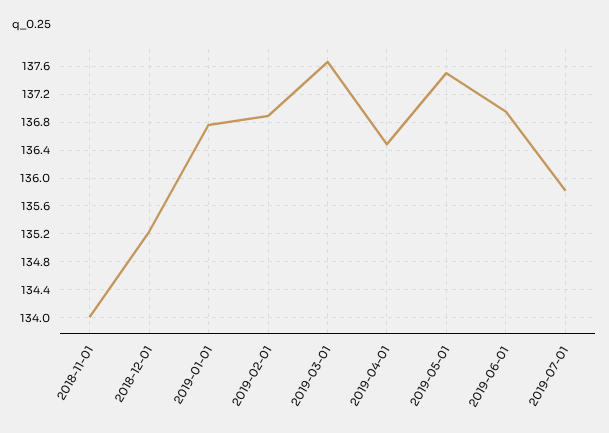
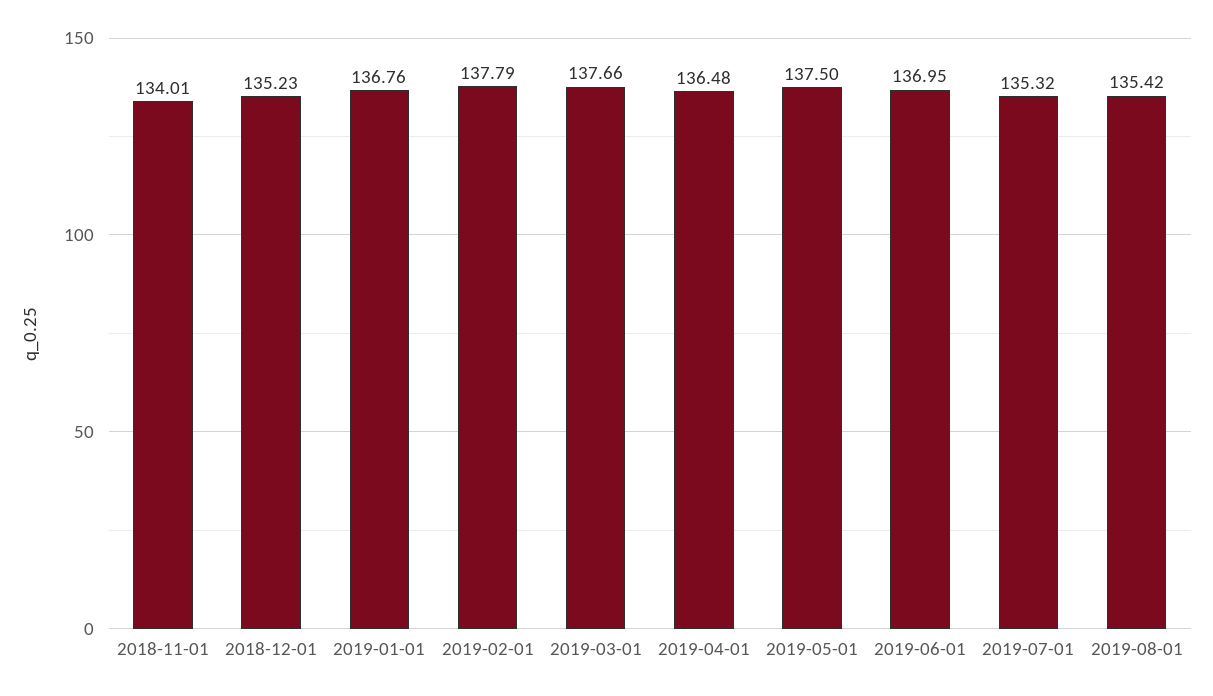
2019-02-01: 136.9 -> 137.79
2019-07-01: 135.8 -> 135.32
2019-08-01: none -> 135.42

